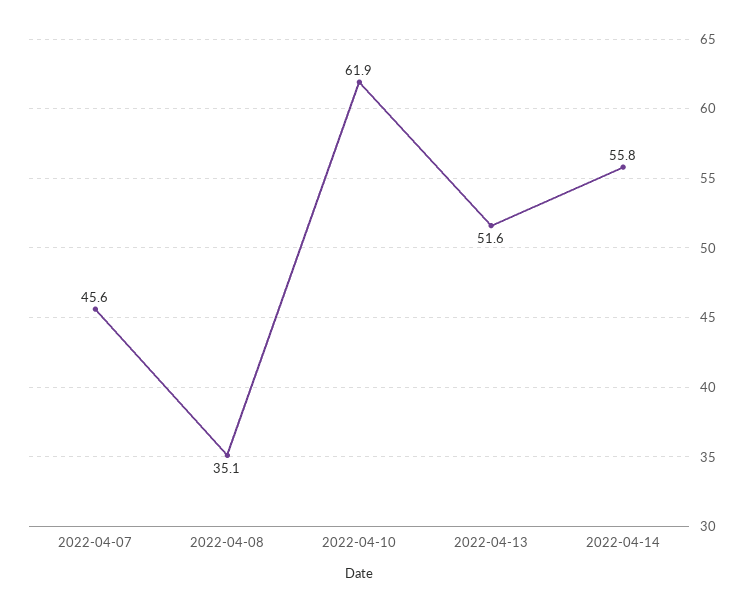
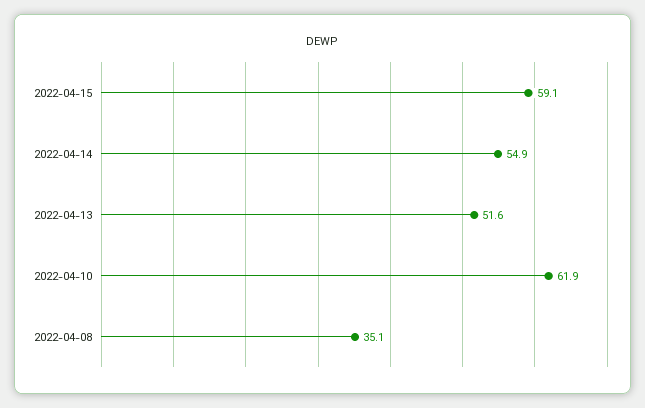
2022-04-07: 45.6 -> none
2022-04-14: 55.8 -> 54.9
2022-04-15: none -> 59.1

